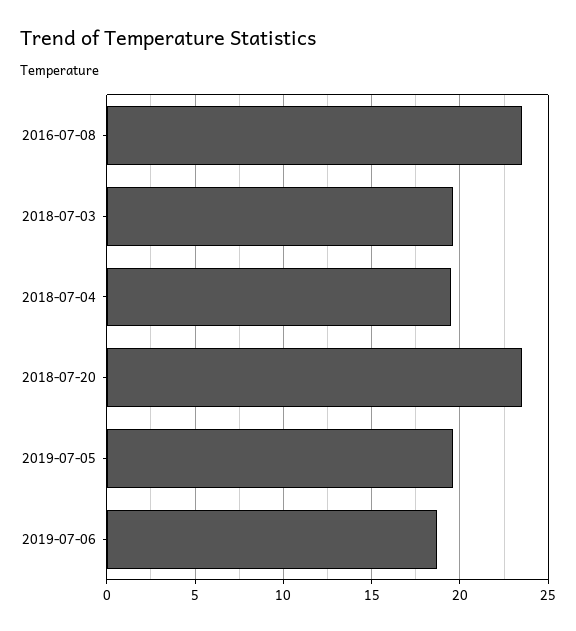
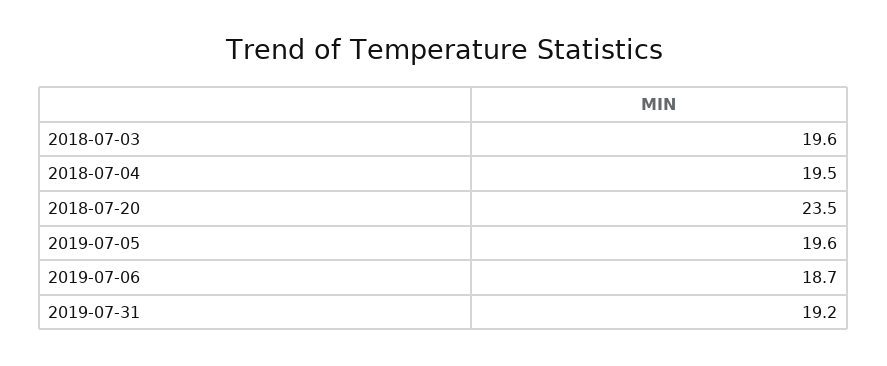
2016-07-08: 23.5 -> none
2019-07-31: none -> 19.2

